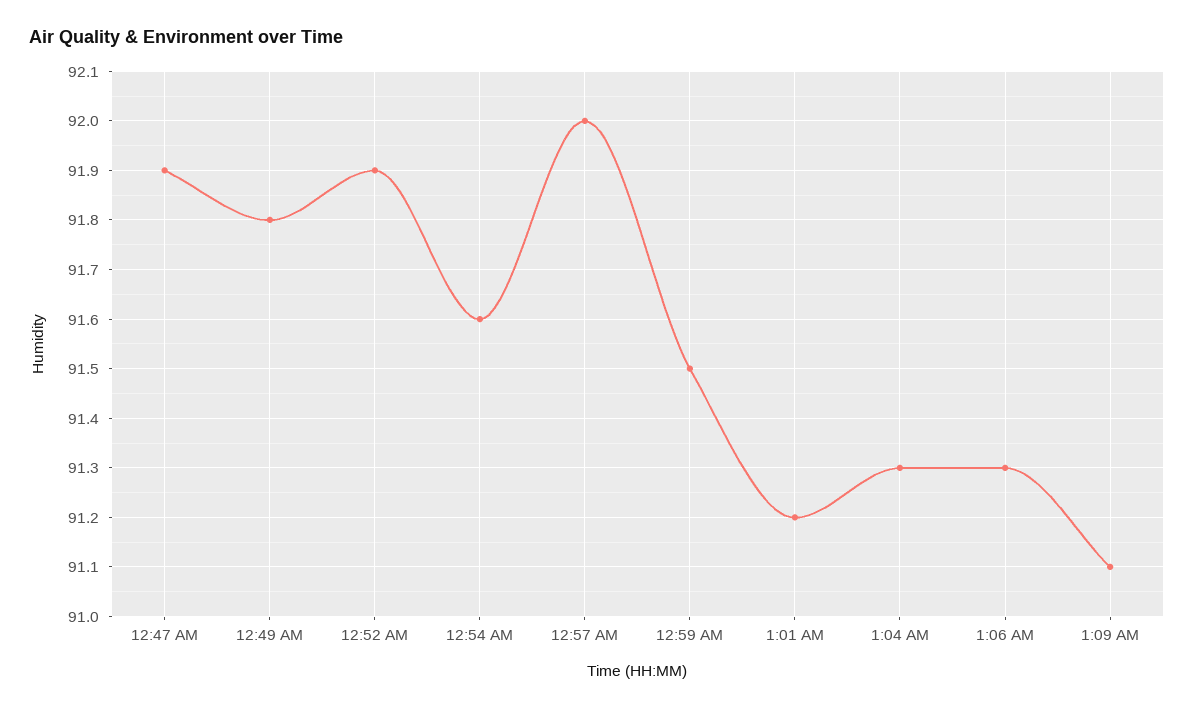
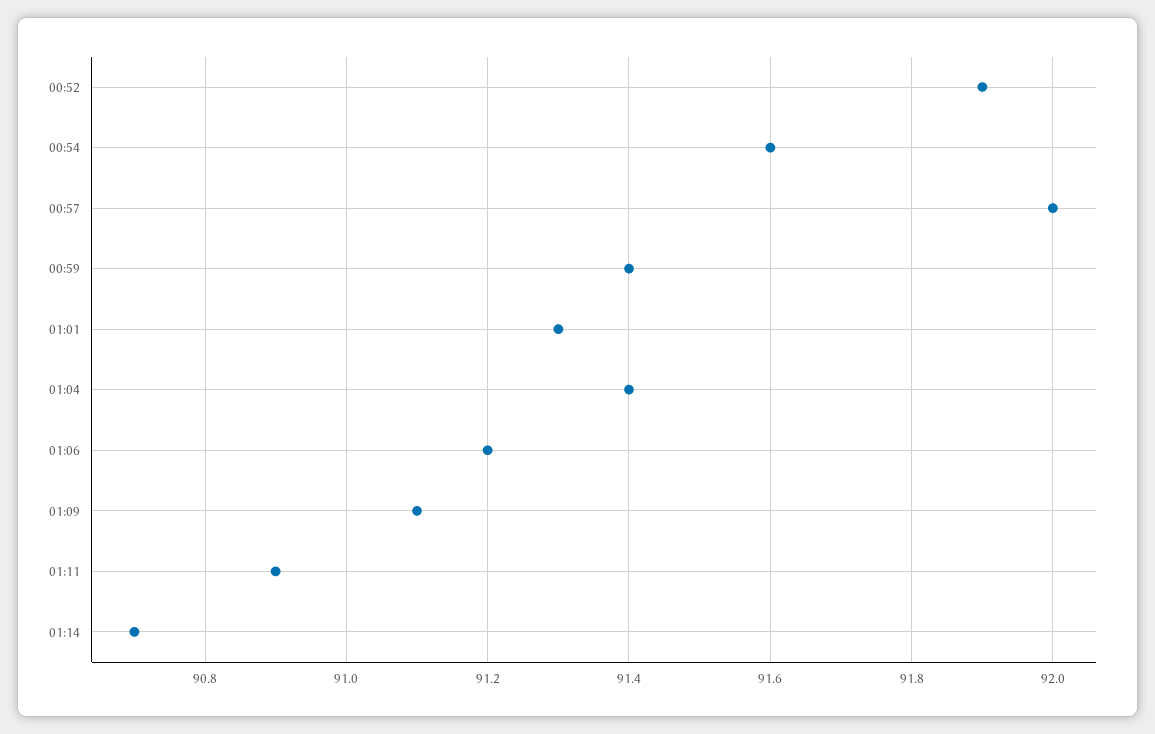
12:47 AM: 91.9 -> none
12:49 AM: 91.8 -> none
12:59 AM: 91.5 -> 91.4
1:01 AM: 91.2 -> 91.3
1:04 AM: 91.3 -> 91.4
1:06 AM: 91.3 -> 91.2
01:11: none -> 90.9
01:14: none -> 90.7

